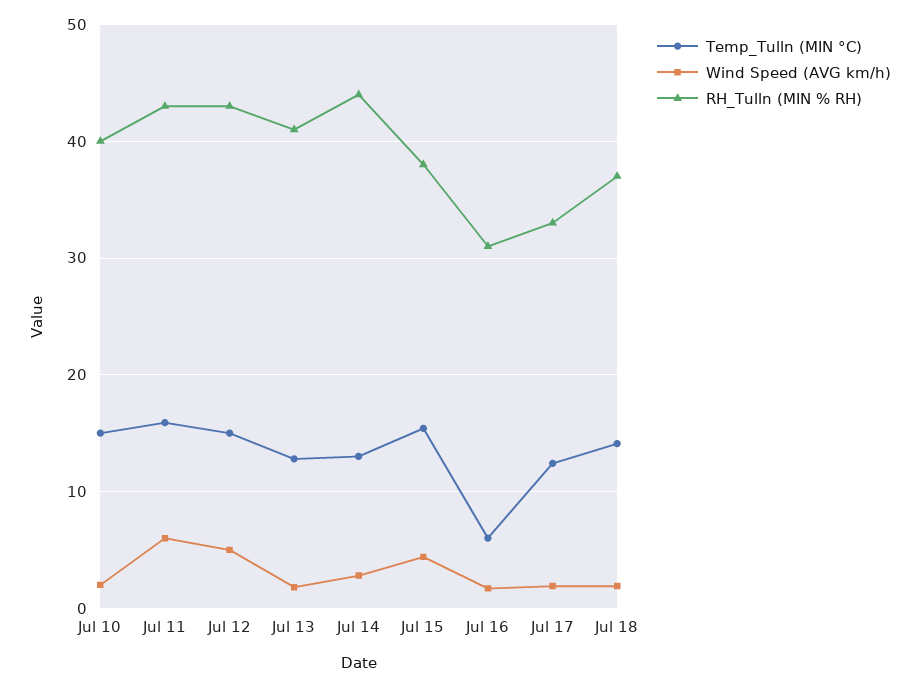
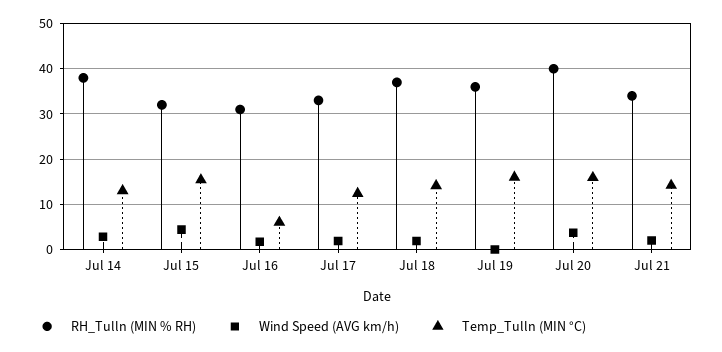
Temp_Tulln (MIN °C), Jul 10: 15 -> none
Wind Speed (AVG km/h), Jul 10: 2 -> none
RH_Tulln (MIN % RH), Jul 10: 40 -> none
Temp_Tulln (MIN °C), Jul 11: 16 -> none
Wind Speed (AVG km/h), Jul 11: 6 -> none
RH_Tulln (MIN % RH), Jul 11: 43 -> none
Temp_Tulln (MIN °C), Jul 12: 15 -> none
Wind Speed (AVG km/h), Jul 12: 5 -> none
RH_Tulln (MIN % RH), Jul 12: 43 -> none
Temp_Tulln (MIN °C), Jul 13: 13 -> none
Wind Speed (AVG km/h), Jul 13: 2 -> none
RH_Tulln (MIN % RH), Jul 13: 41 -> none
RH_Tulln (MIN % RH), Jul 14: 44 -> 38
RH_Tulln (MIN % RH), Jul 15: 38 -> 32
RH_Tulln (MIN % RH), Jul 19: none -> 36
Wind Speed (AVG km/h), Jul 19: none -> 0
Temp_Tulln (MIN °C), Jul 19: none -> 16
RH_Tulln (MIN % RH), Jul 20: none -> 40
Wind Speed (AVG km/h), Jul 20: none -> 4
Temp_Tulln (MIN °C), Jul 20: none -> 16
RH_Tulln (MIN % RH), Jul 21: none -> 34
Wind Speed (AVG km/h), Jul 21: none -> 2
Temp_Tulln (MIN °C), Jul 21: none -> 14

